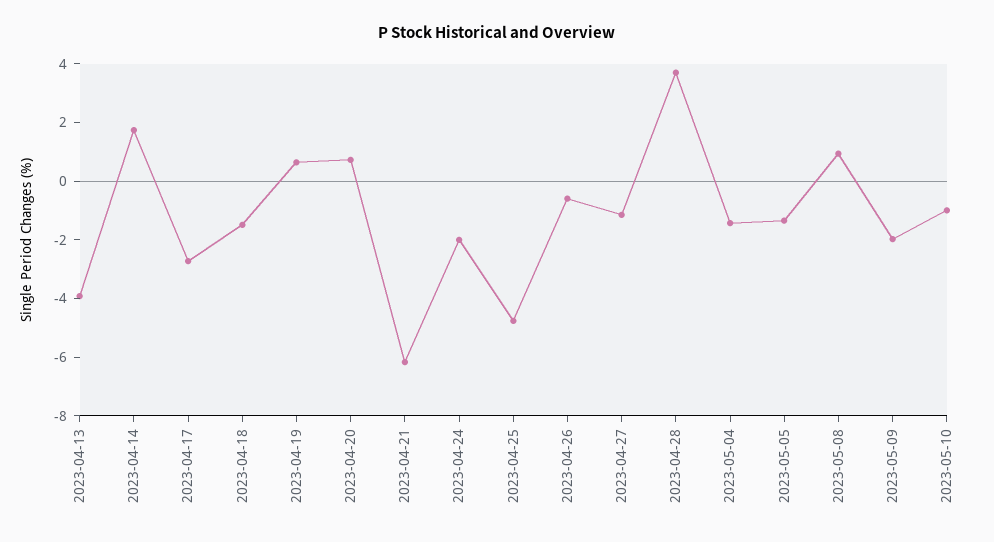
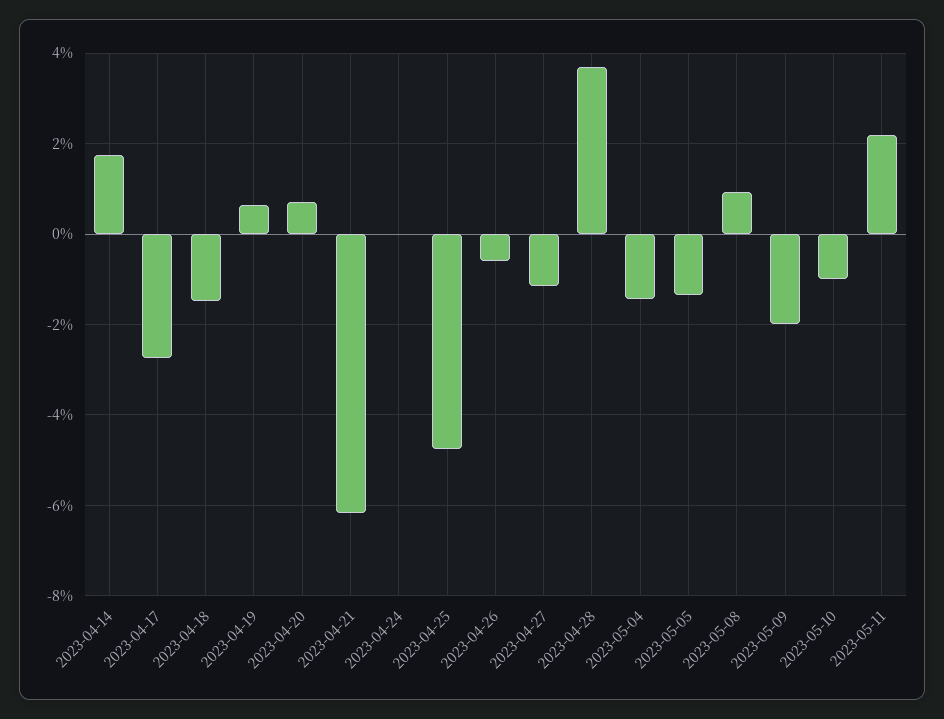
2023-04-13: -4 -> none
2023-04-24: -2 -> 0
2023-05-11: none -> 2.2

